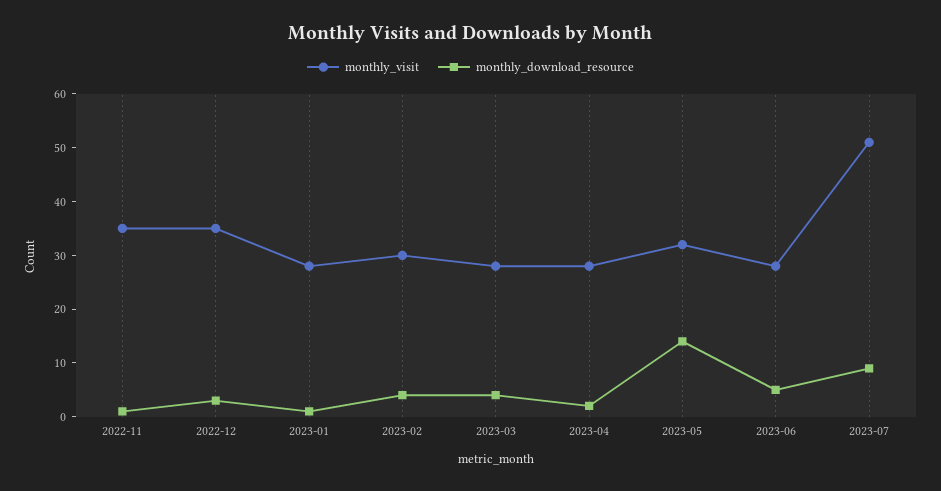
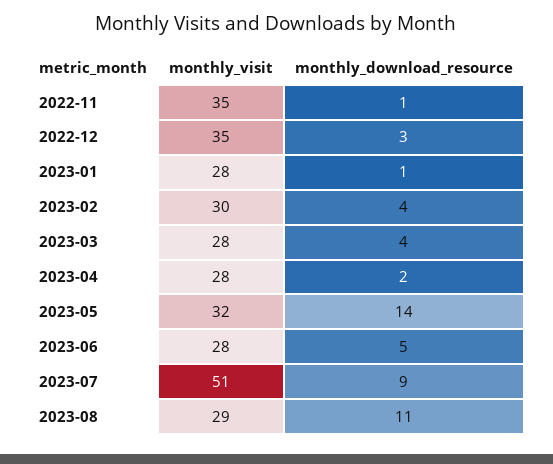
monthly_visit, 2023-08: none -> 29
monthly_download_resource, 2023-08: none -> 11

